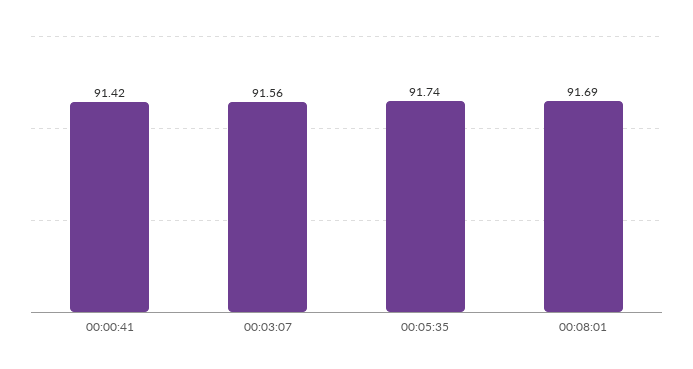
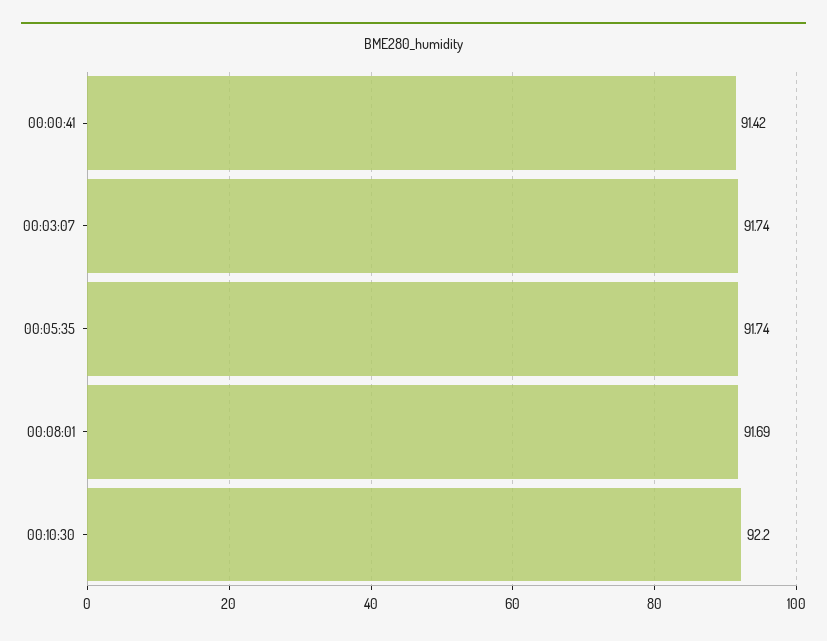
00:03:07: 91.56 -> 91.74
00:10:30: none -> 92.2

